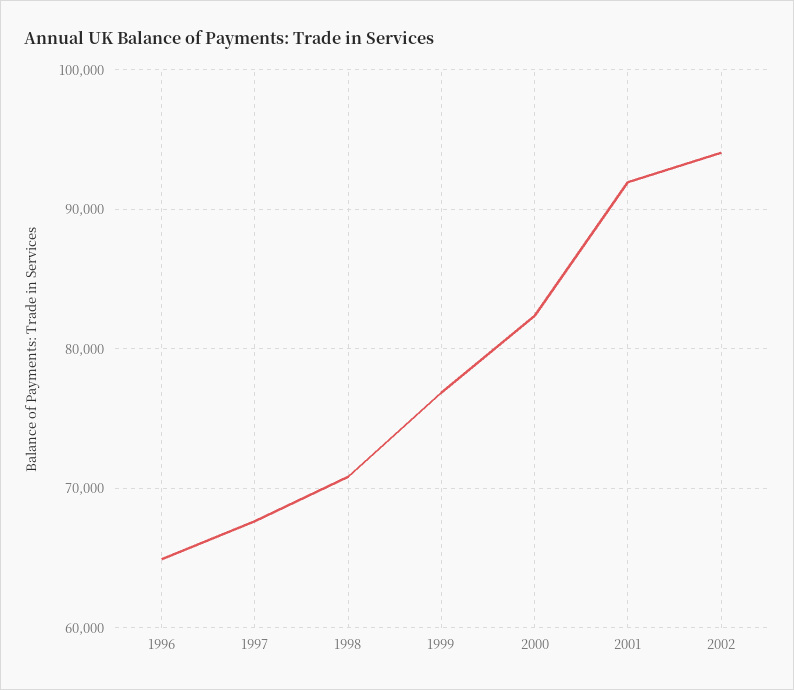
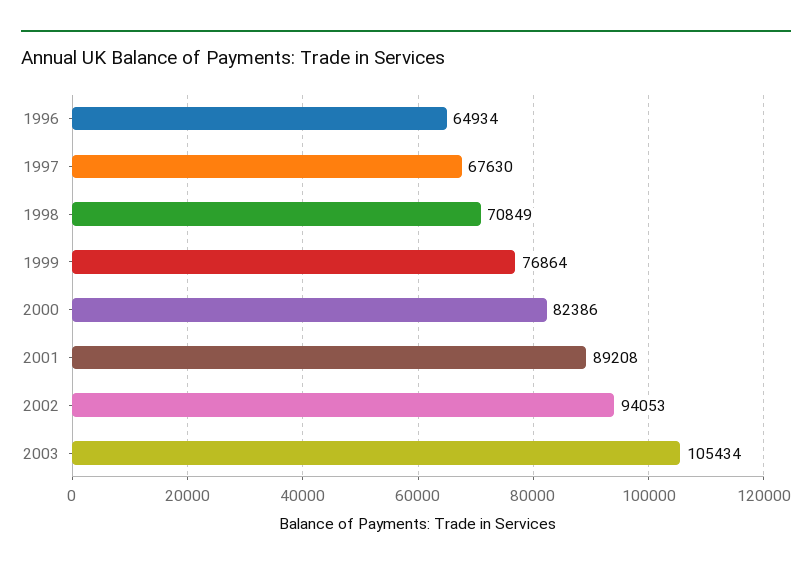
2001: 92000 -> 89208
2003: none -> 105434

